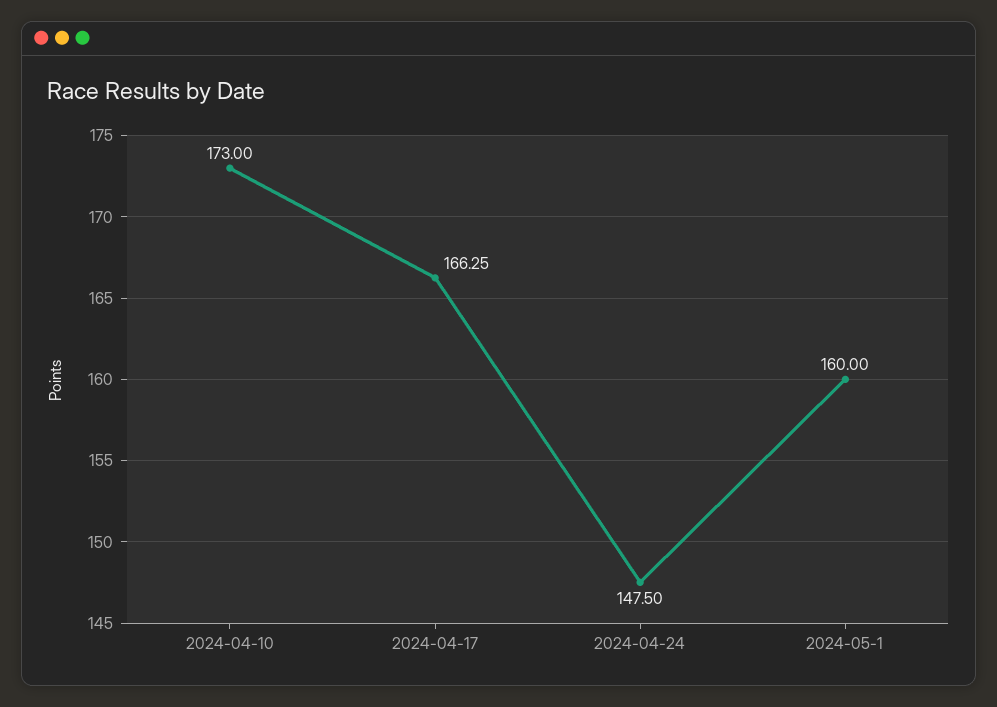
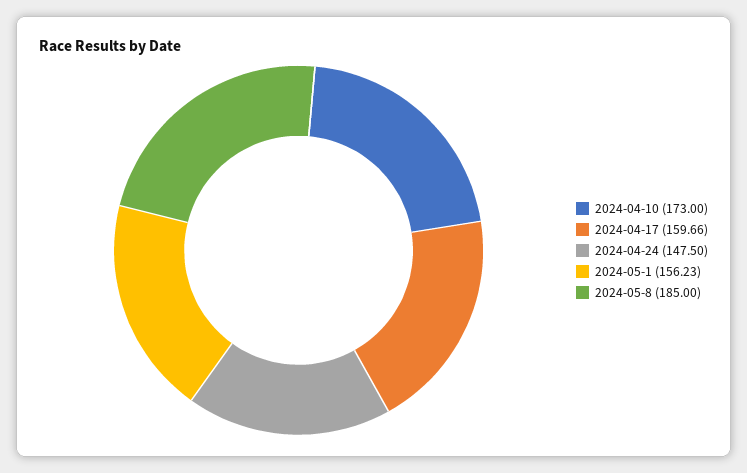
2024-04-17: 166.25 -> 159.66
2024-05-1: 160 -> 156.23
2024-05-8: none -> 185

